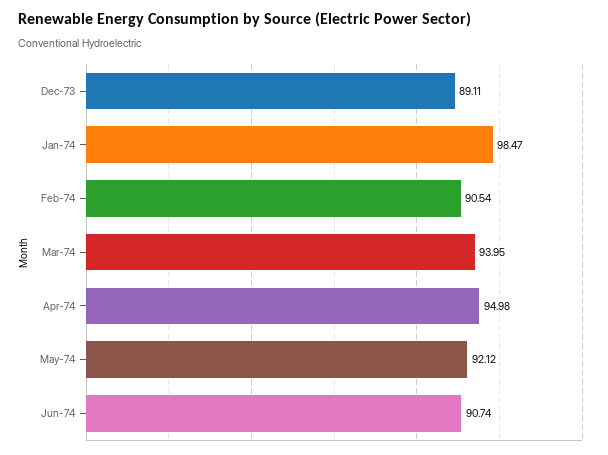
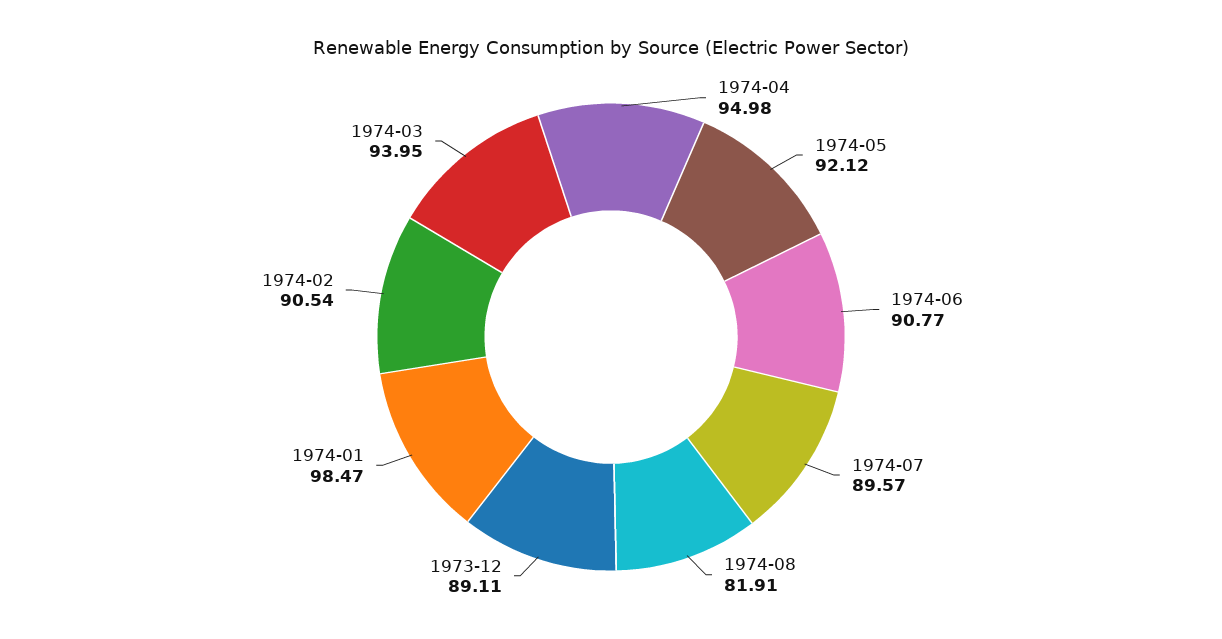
Jun-74: 90.74 -> 90.77
1974-07: none -> 89.57
1974-08: none -> 81.91

